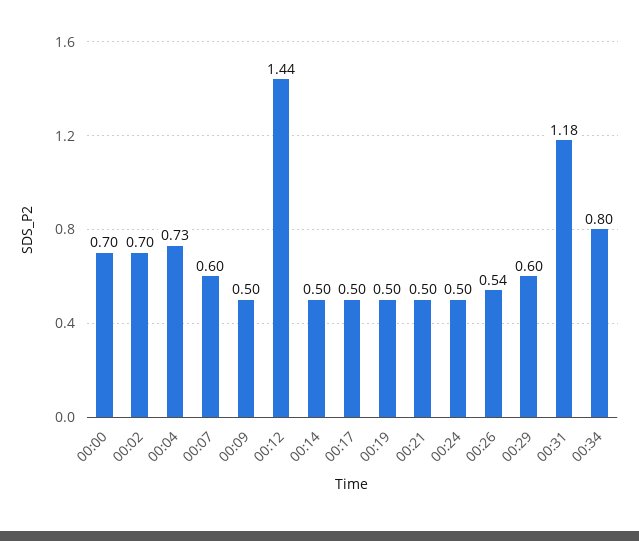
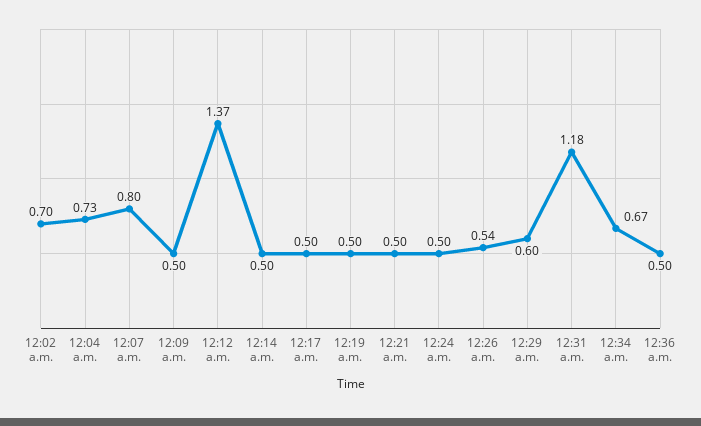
00:00: 0.7 -> none
00:07: 0.6 -> 0.8
00:12: 1.44 -> 1.37
00:34: 0.8 -> 0.67
12:36 a.m.: none -> 0.5

